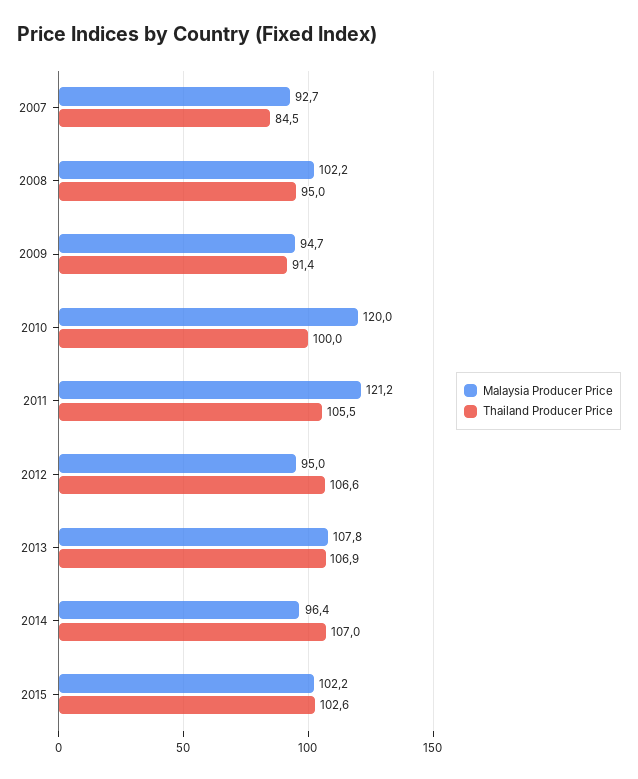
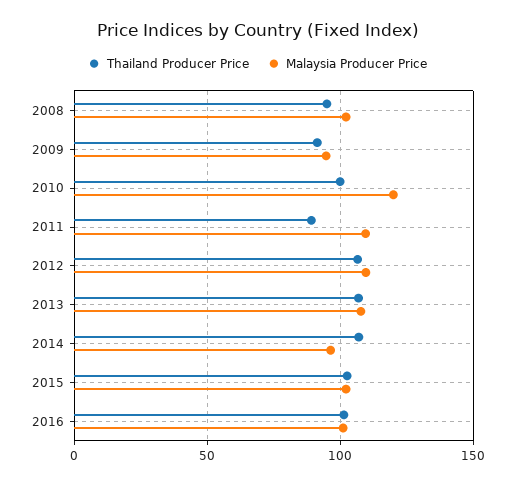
Malaysia Producer Price, 2007: 92.7 -> none
Thailand Producer Price, 2007: 84.5 -> none
Malaysia Producer Price, 2011: 121.2 -> 110
Thailand Producer Price, 2011: 105.5 -> 90
Malaysia Producer Price, 2012: 95 -> 110
Thailand Producer Price, 2016: none -> 100
Malaysia Producer Price, 2016: none -> 100

